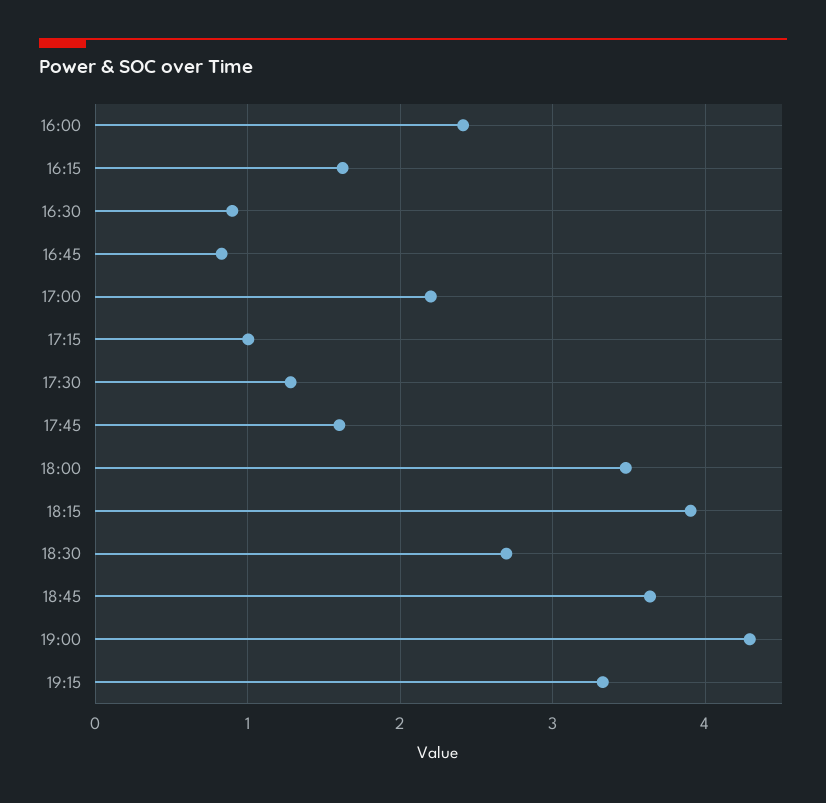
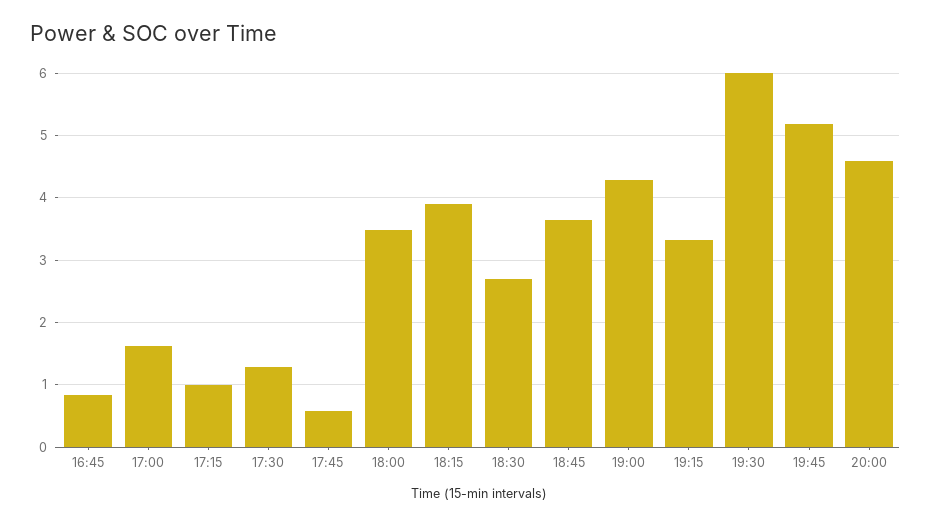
16:00: 2.4 -> none
16:15: 1.6 -> none
16:30: 0.9 -> none
17:00: 2.2 -> 1.6
17:45: 1.6 -> 0.6
19:30: none -> 6
19:45: none -> 5.2
20:00: none -> 4.6

